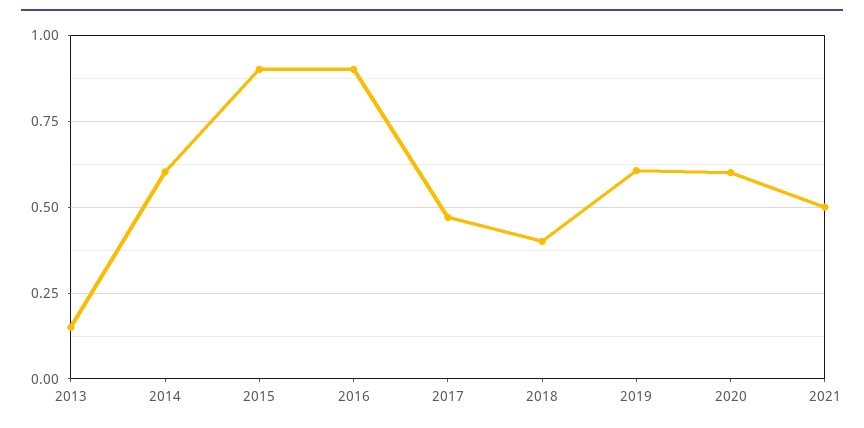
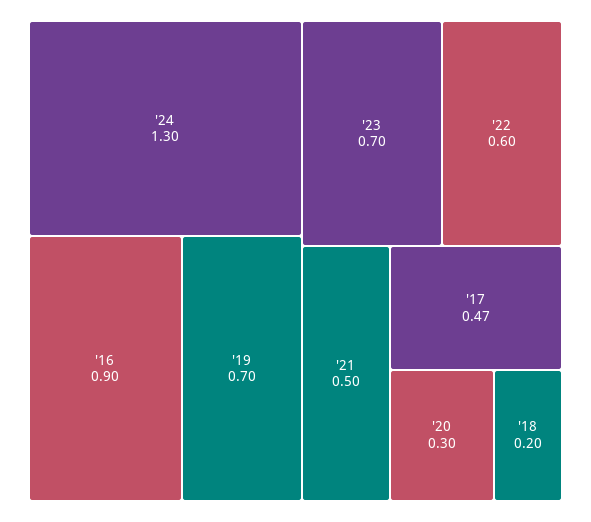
2013: 0.15 -> none
2014: 0.6 -> none
2015: 0.9 -> none
2018: 0.4 -> 0.2
2019: 0.6 -> 0.7
2020: 0.6 -> 0.3
'24: none -> 1.3
'23: none -> 0.7
'22: none -> 0.6

